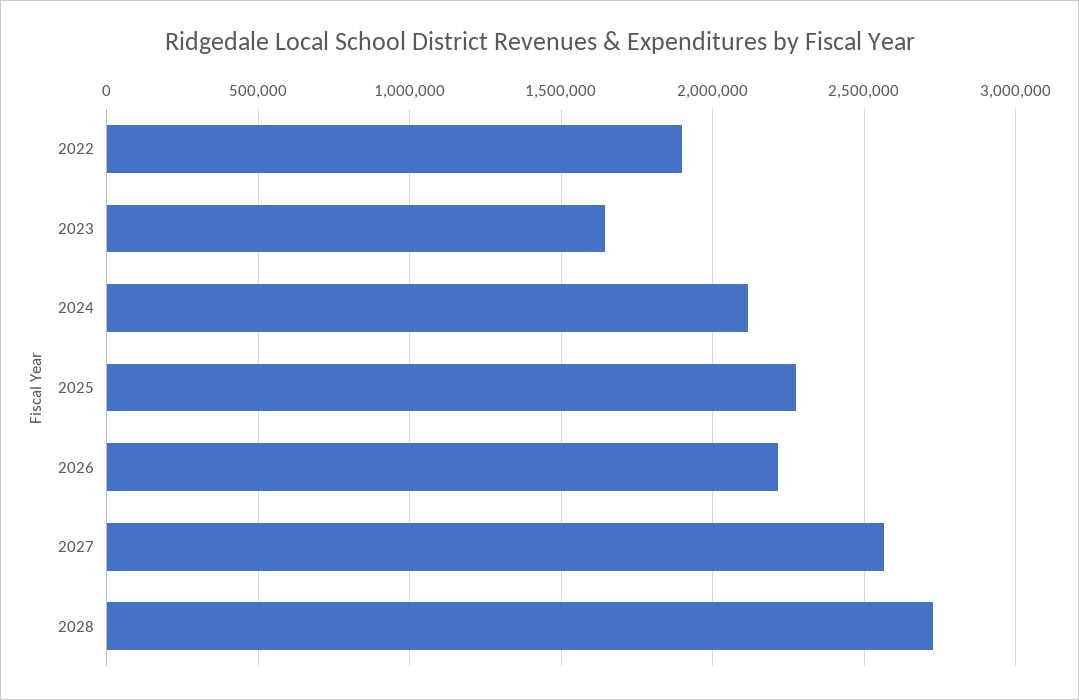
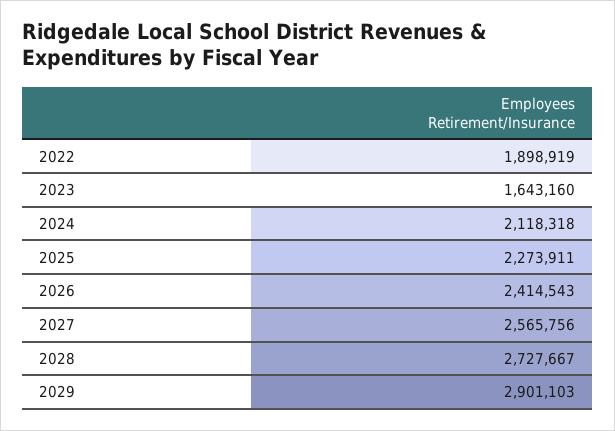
2026: 2200000 -> 2414543
2029: none -> 2901103

